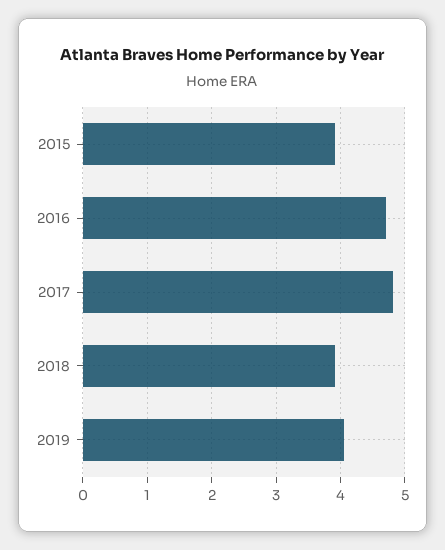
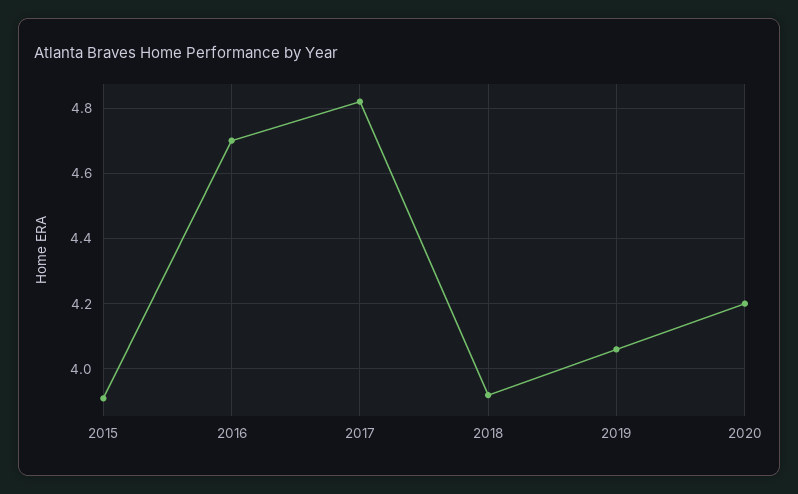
2020: none -> 4.2

